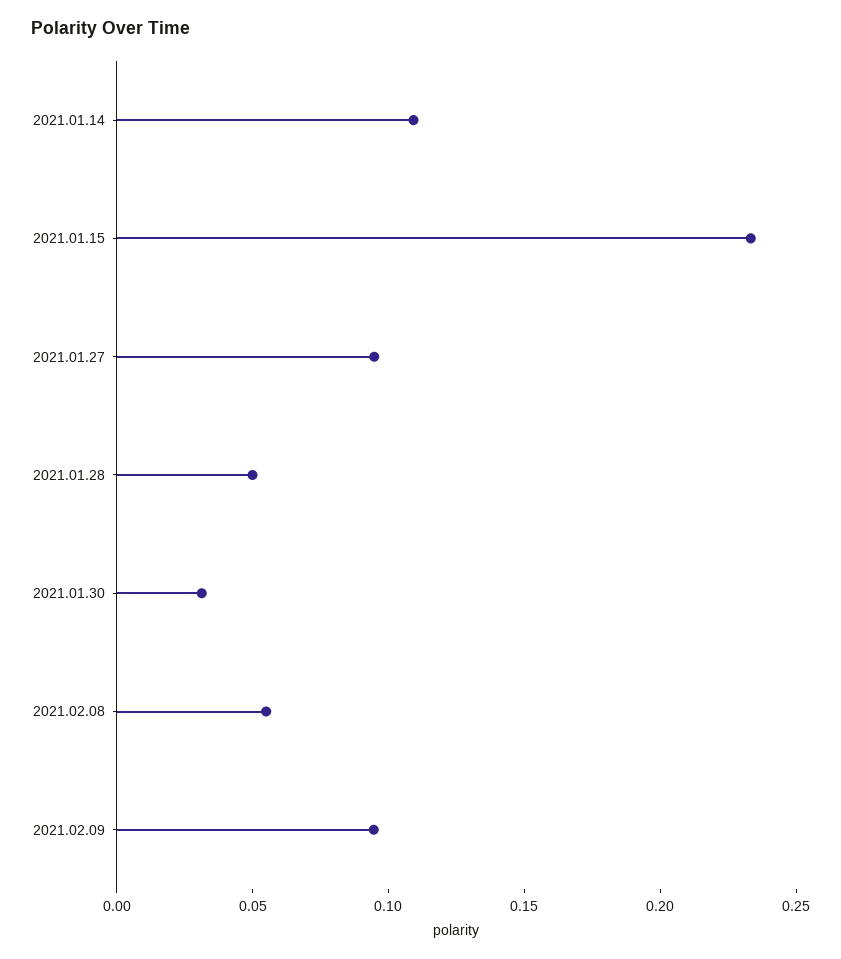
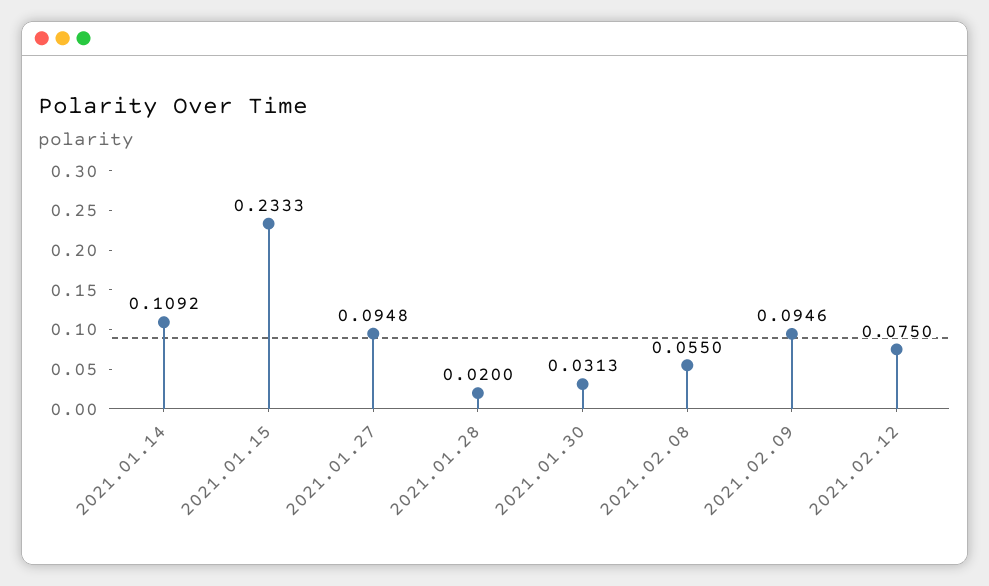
2021.01.28: 0.05 -> 0.02
2021.02.12: none -> 0.075

